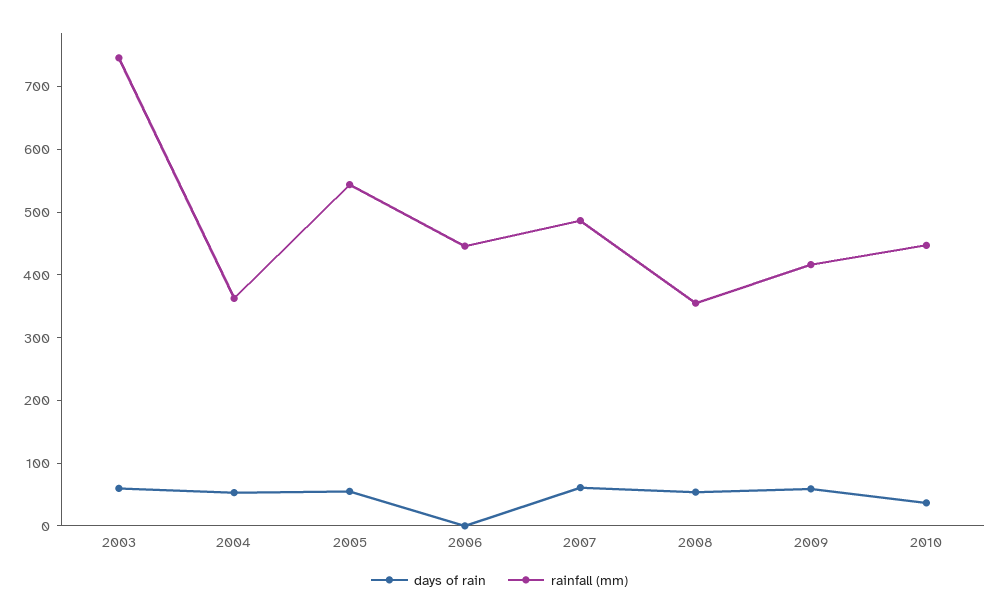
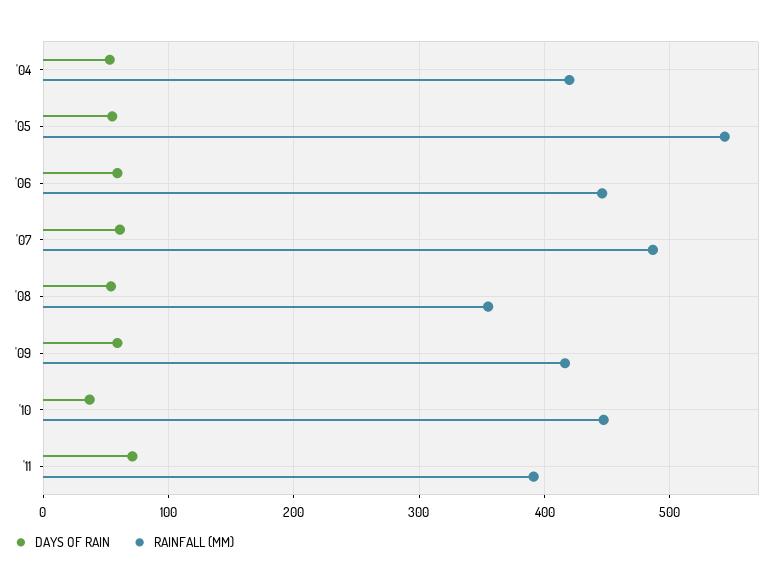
days of rain, 2003: 60 -> none
rainfall (mm), 2003: 740 -> none
rainfall (mm), 2004: 360 -> 420
days of rain, 2006: 0 -> 60
days of rain, '11: none -> 70
rainfall (mm), '11: none -> 390

